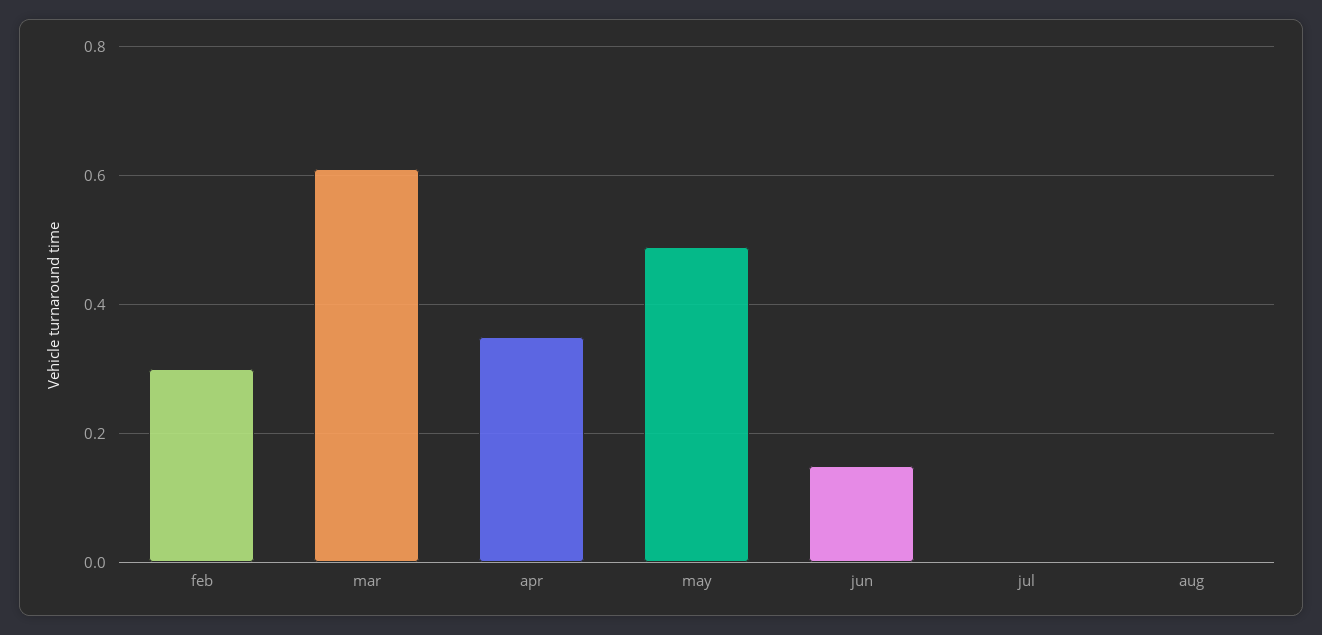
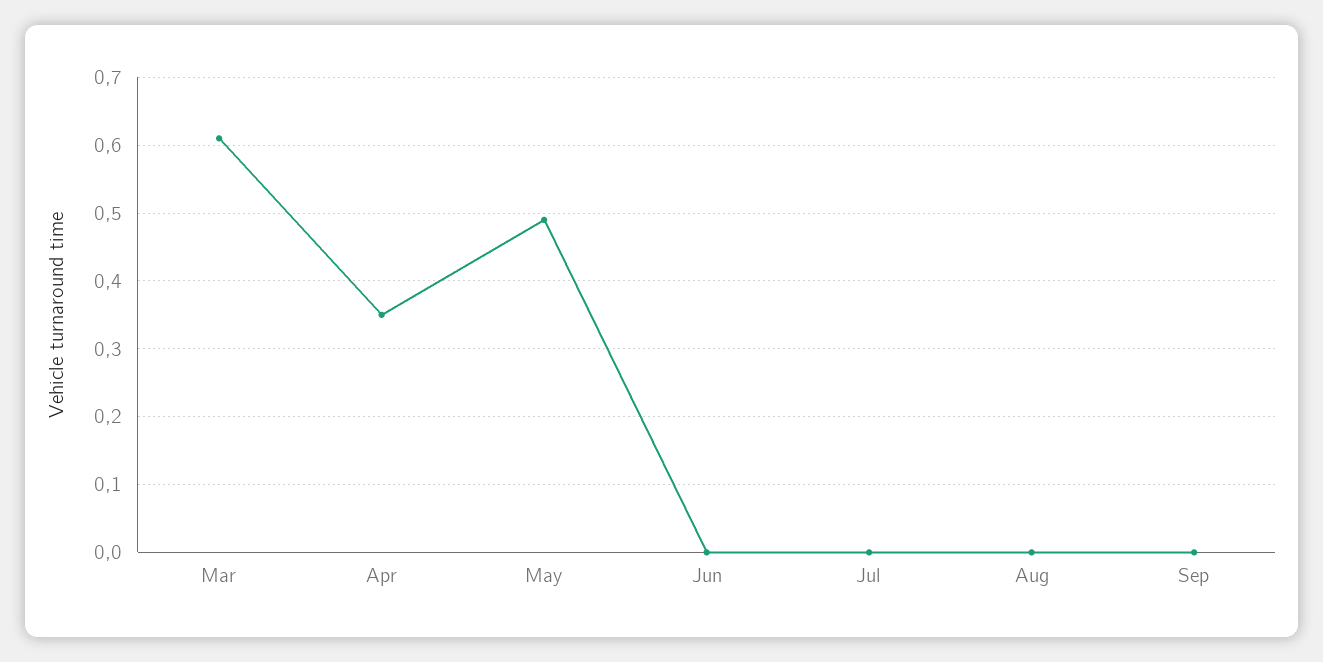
feb: 0.3 -> none
jun: 0.15 -> 0
Sep: none -> 0

